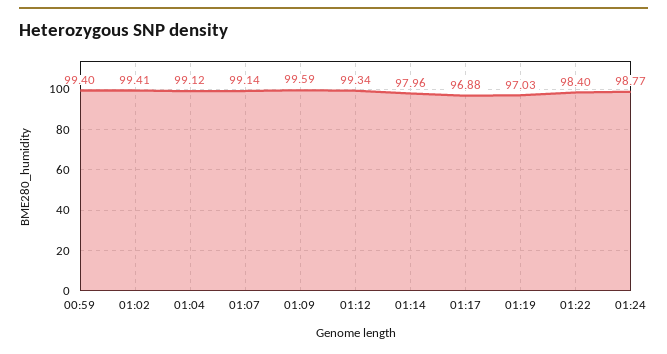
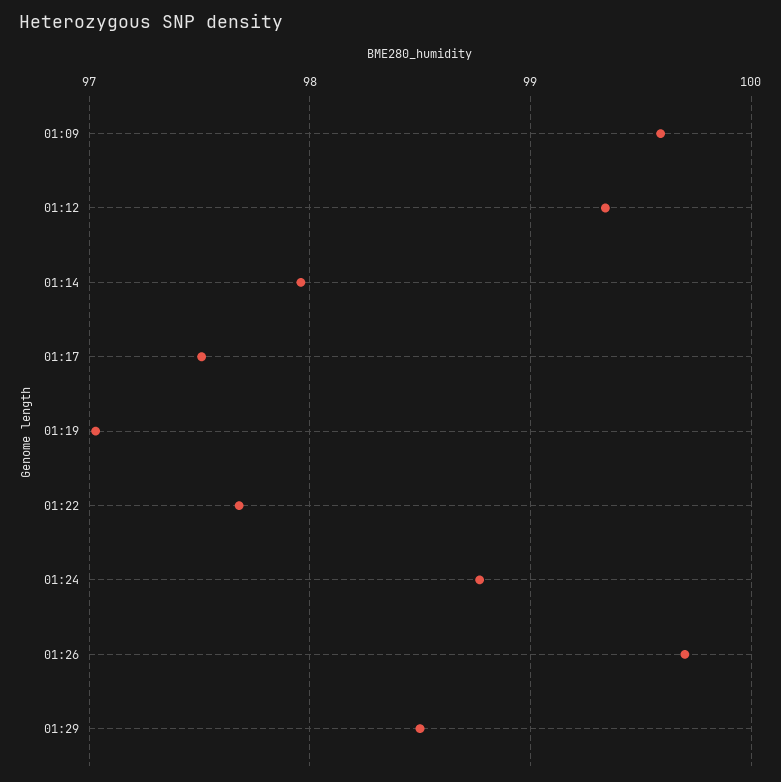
00:59: 99.4 -> none
01:02: 99.41 -> none
01:04: 99.12 -> none
01:07: 99.14 -> none
01:17: 96.88 -> 97.5
01:22: 98.4 -> 97.7
01:26: none -> 99.7
01:29: none -> 98.5

